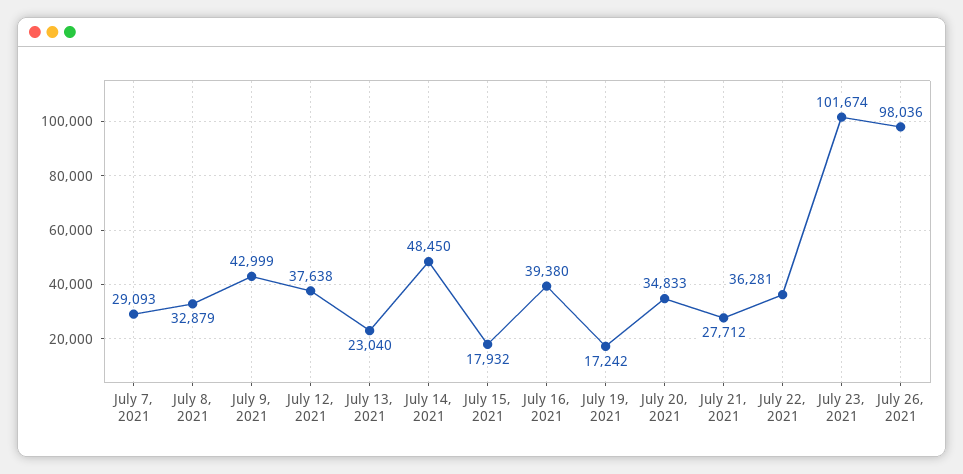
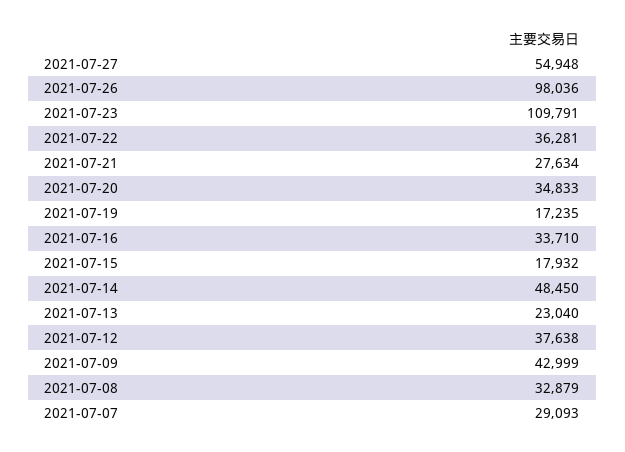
July 16, 2021: 39380 -> 33710
July 19, 2021: 17242 -> 17235
July 21, 2021: 27712 -> 27634
July 23, 2021: 101674 -> 109791
2021-07-27: none -> 54948

